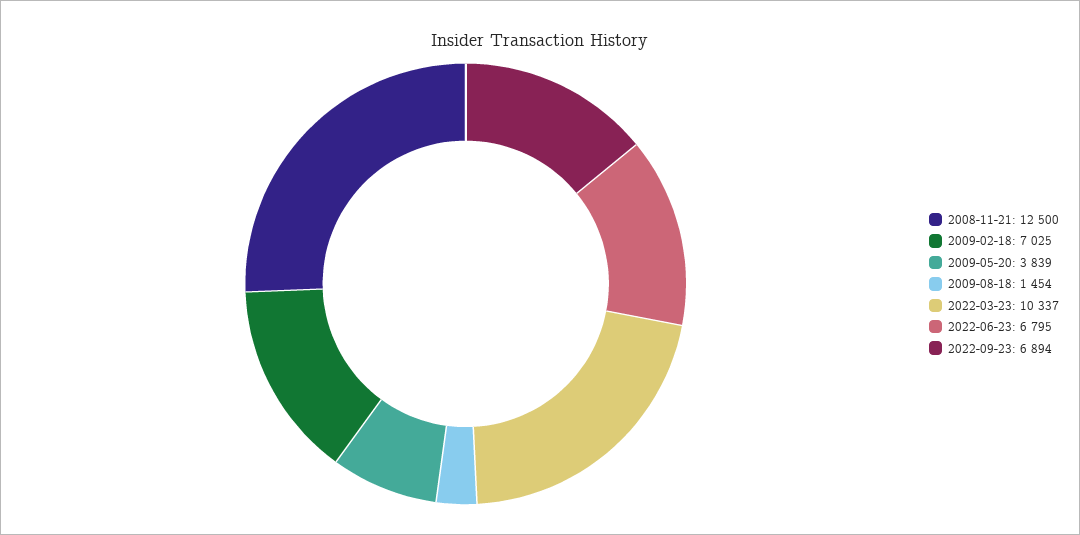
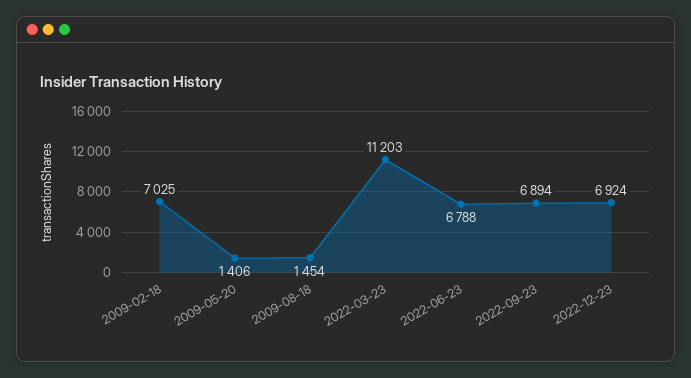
2008-11-21: 12500 -> none
2009-05-20: 3839 -> 1406
2022-03-23: 10337 -> 11203
2022-06-23: 6795 -> 6788
2022-12-23: none -> 6924

